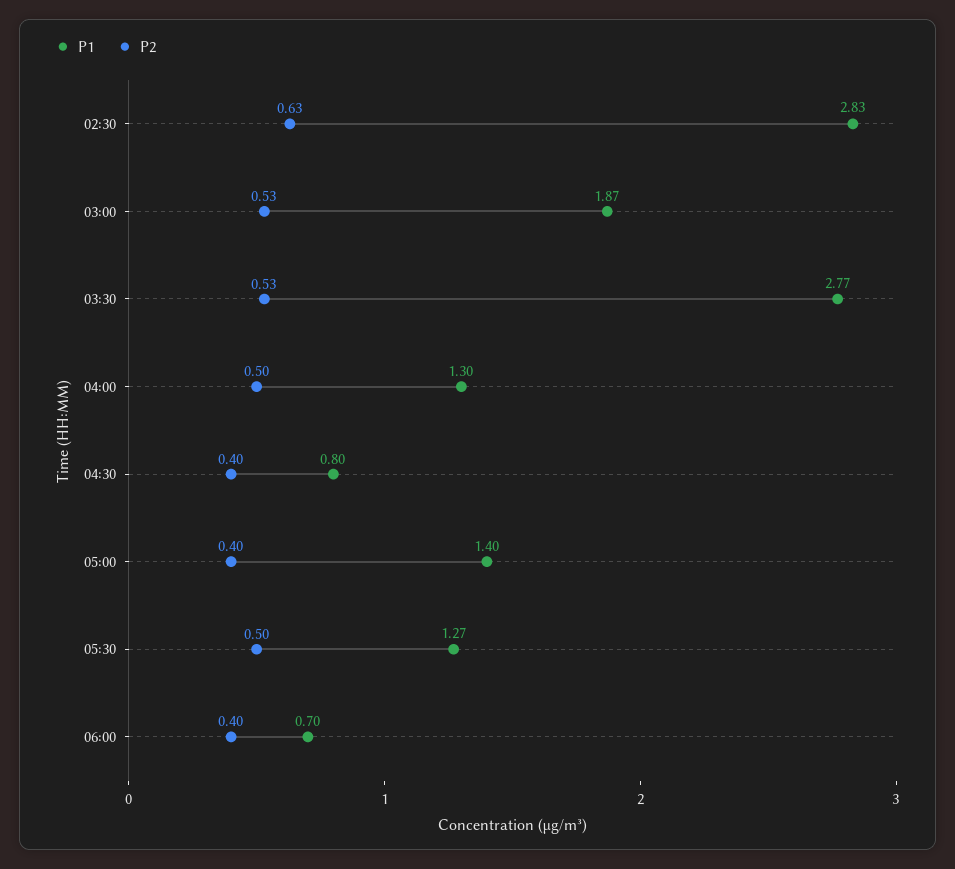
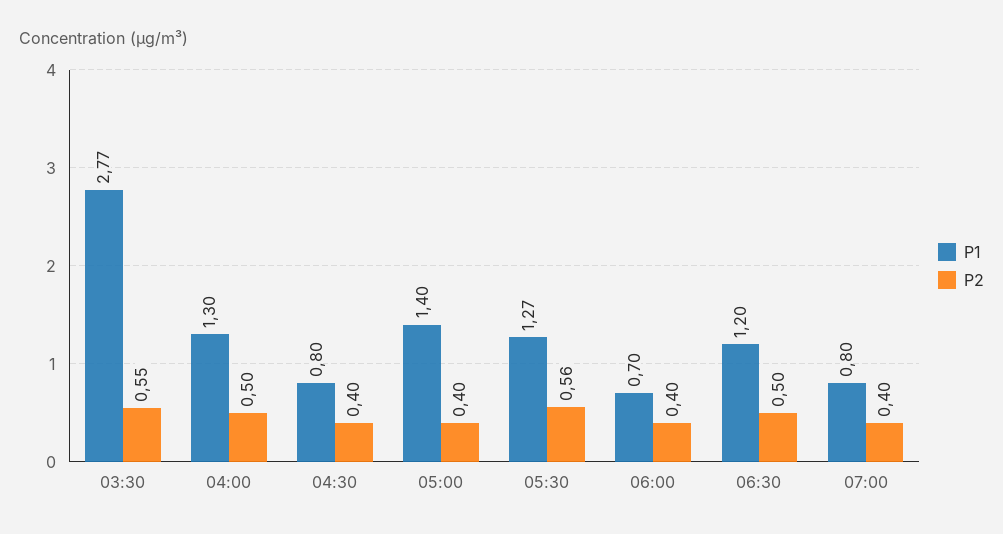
P1, 02:30: 2.83 -> none
P2, 02:30: 0.63 -> none
P1, 03:00: 1.87 -> none
P2, 03:00: 0.53 -> none
P2, 03:30: 0.53 -> 0.55
P2, 05:30: 0.5 -> 0.56
P1, 06:30: none -> 1.2
P2, 06:30: none -> 0.5
P1, 07:00: none -> 0.8
P2, 07:00: none -> 0.4

